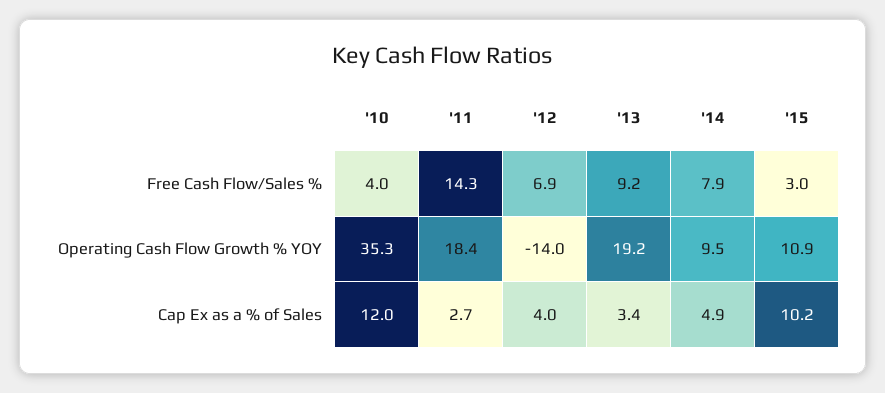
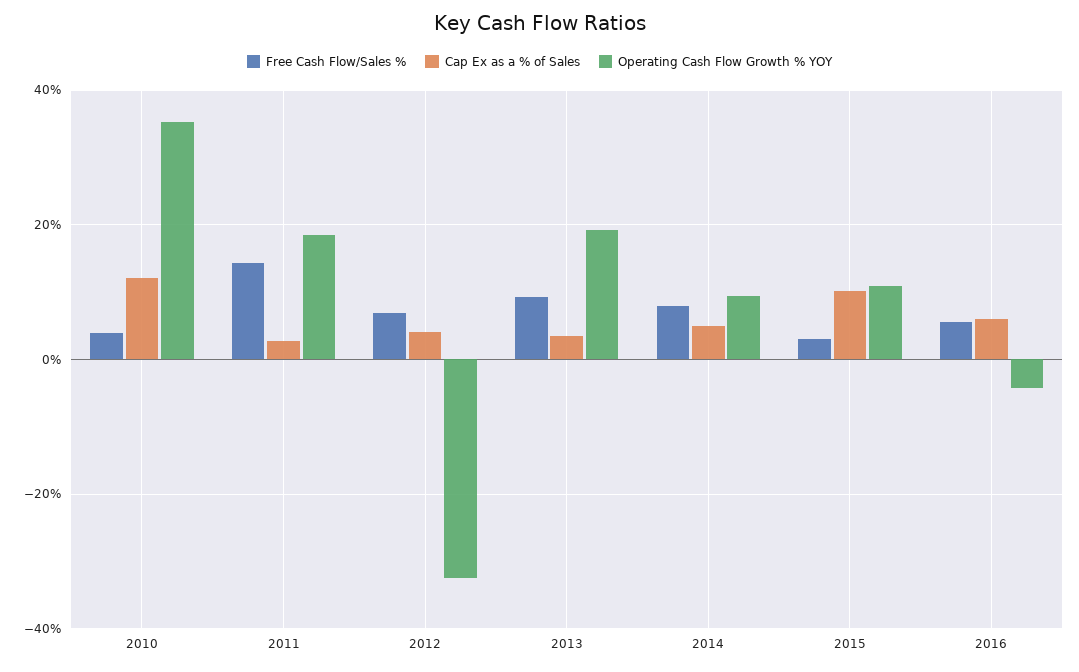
Operating Cash Flow Growth % YOY, '12: -14 -> -32
Free Cash Flow/Sales %, 2016: none -> 6
Cap Ex as a % of Sales, 2016: none -> 6
Operating Cash Flow Growth % YOY, 2016: none -> -4

